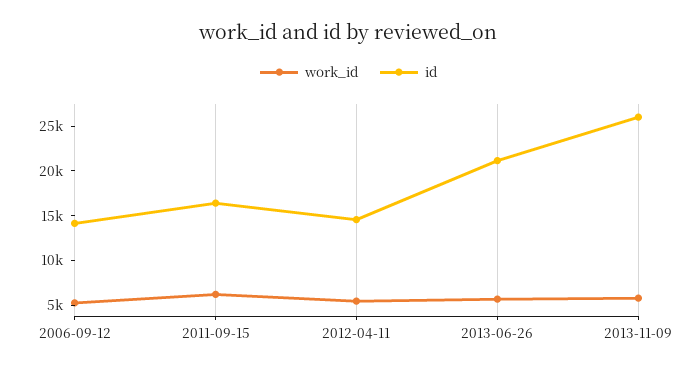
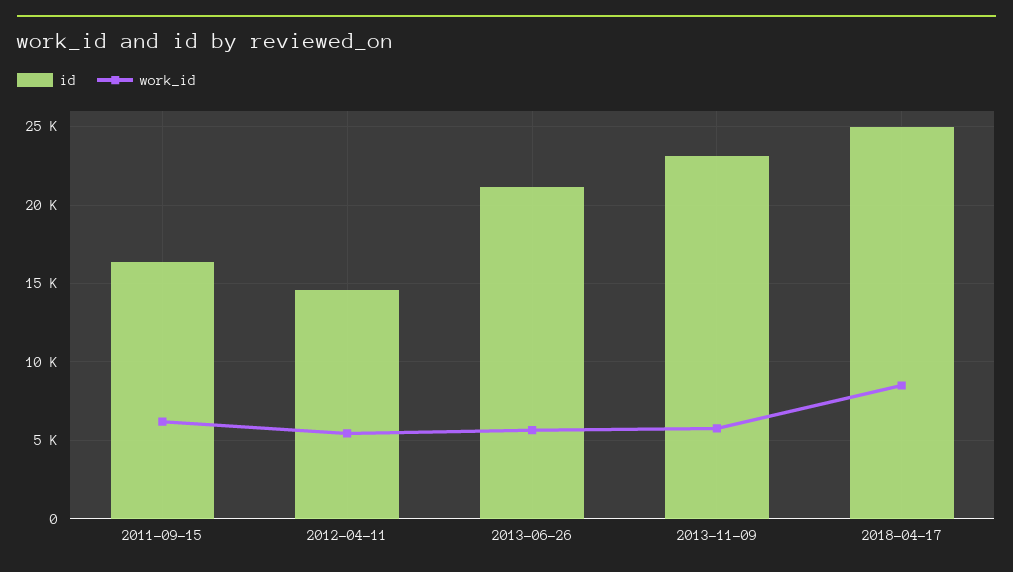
work_id, 2006-09-12: 5000 -> none
id, 2006-09-12: 14000 -> none
id, 2013-11-09: 26000 -> 23000
id, 2018-04-17: none -> 25000
work_id, 2018-04-17: none -> 8500

